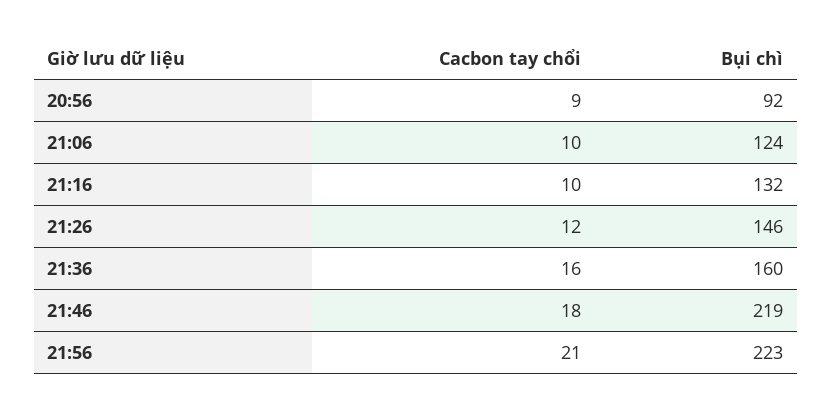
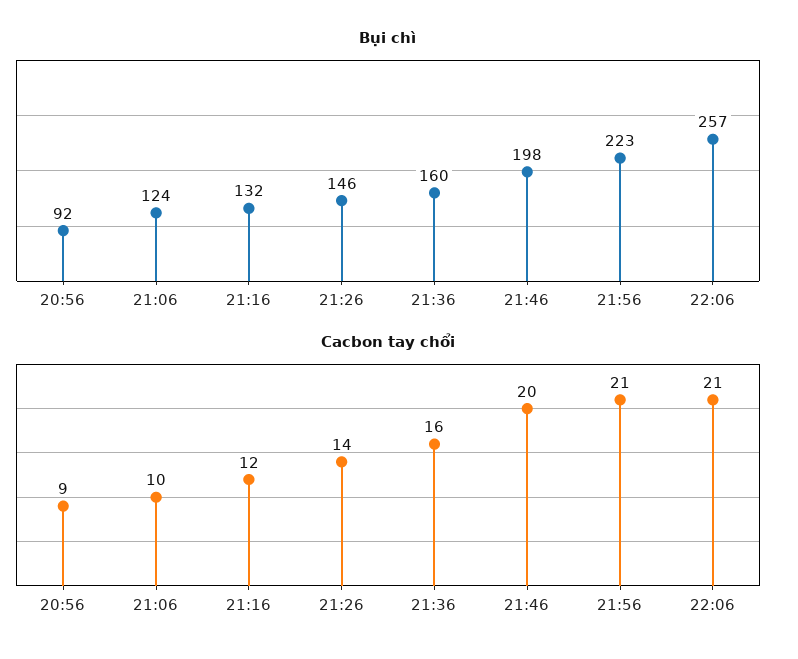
Cacbon tay chổi, 21:16: 10 -> 12
Cacbon tay chổi, 21:26: 12 -> 14
Cacbon tay chổi, 21:46: 18 -> 20
Bụi chì, 21:46: 219 -> 198
Bụi chì, 22:06: none -> 257
Cacbon tay chổi, 22:06: none -> 21

